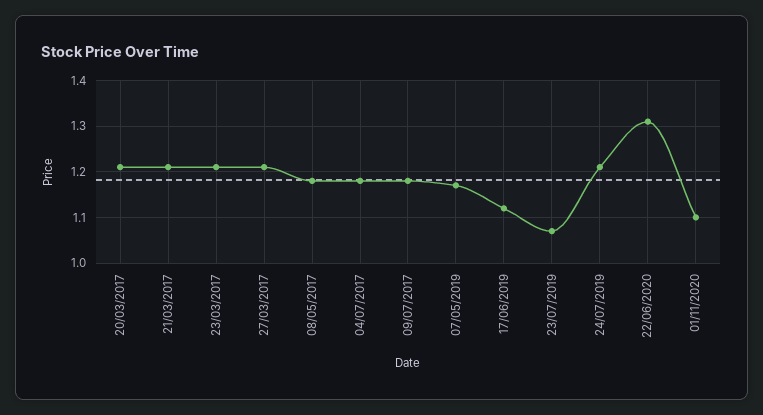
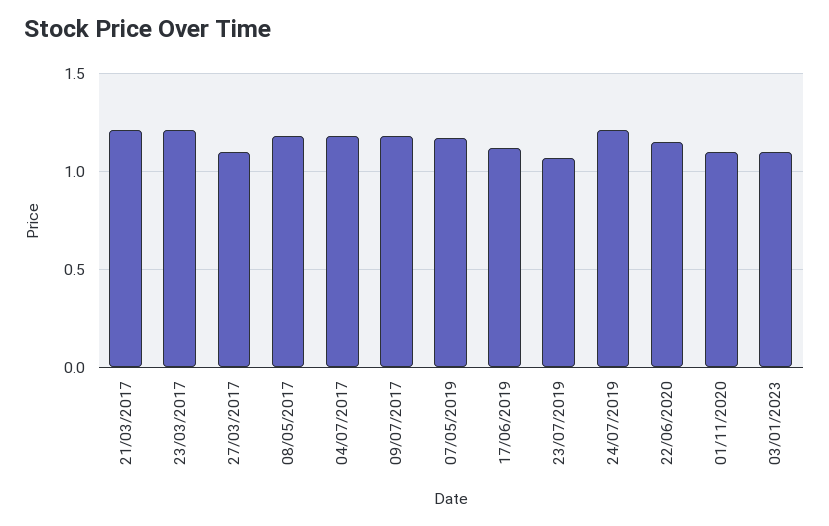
20/03/2017: 1.2 -> none
27/03/2017: 1.2 -> 1.1
22/06/2020: 1.3 -> 1.15
03/01/2023: none -> 1.1

